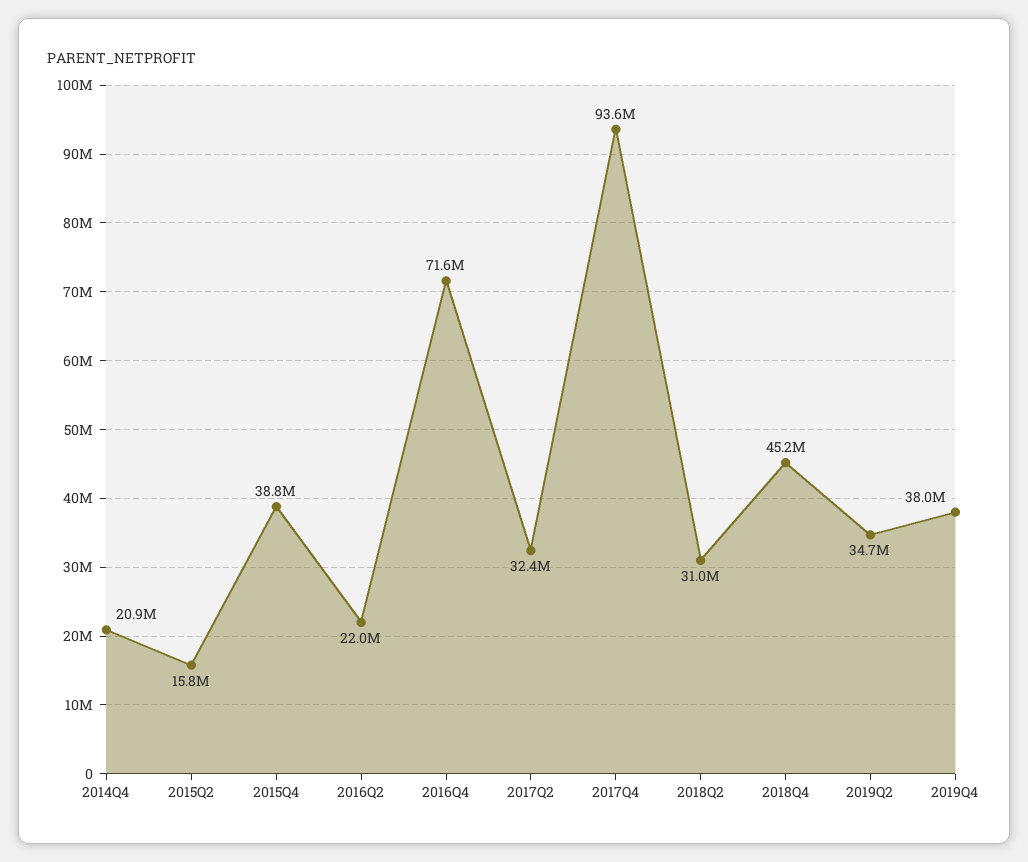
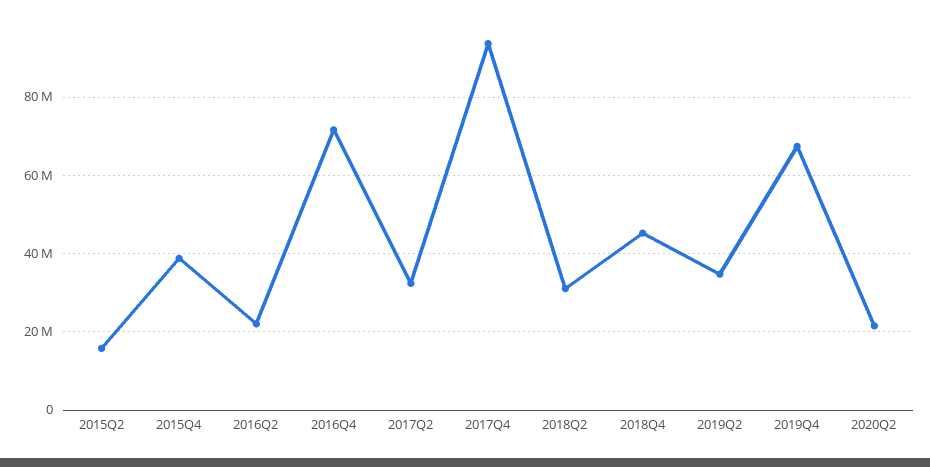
2014Q4: 20900000 -> none
2019Q4: 38000000 -> 68000000
2020Q2: none -> 22000000

